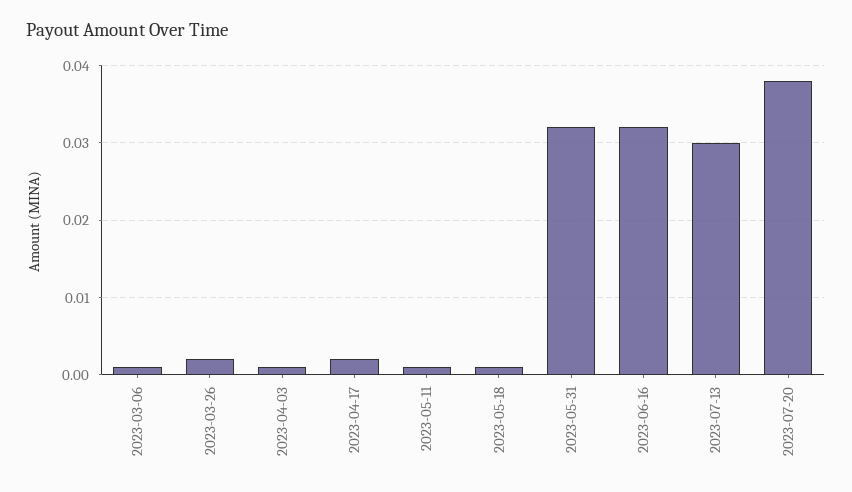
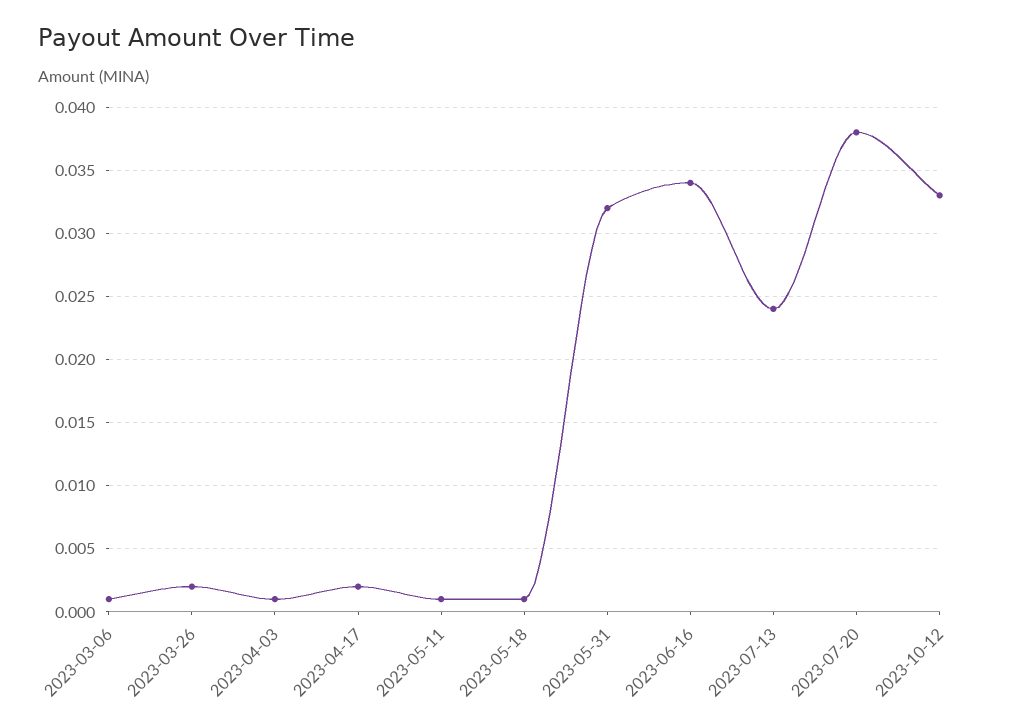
2023-06-16: 0.032 -> 0.034
2023-07-13: 0.03 -> 0.024
2023-10-12: none -> 0.033

